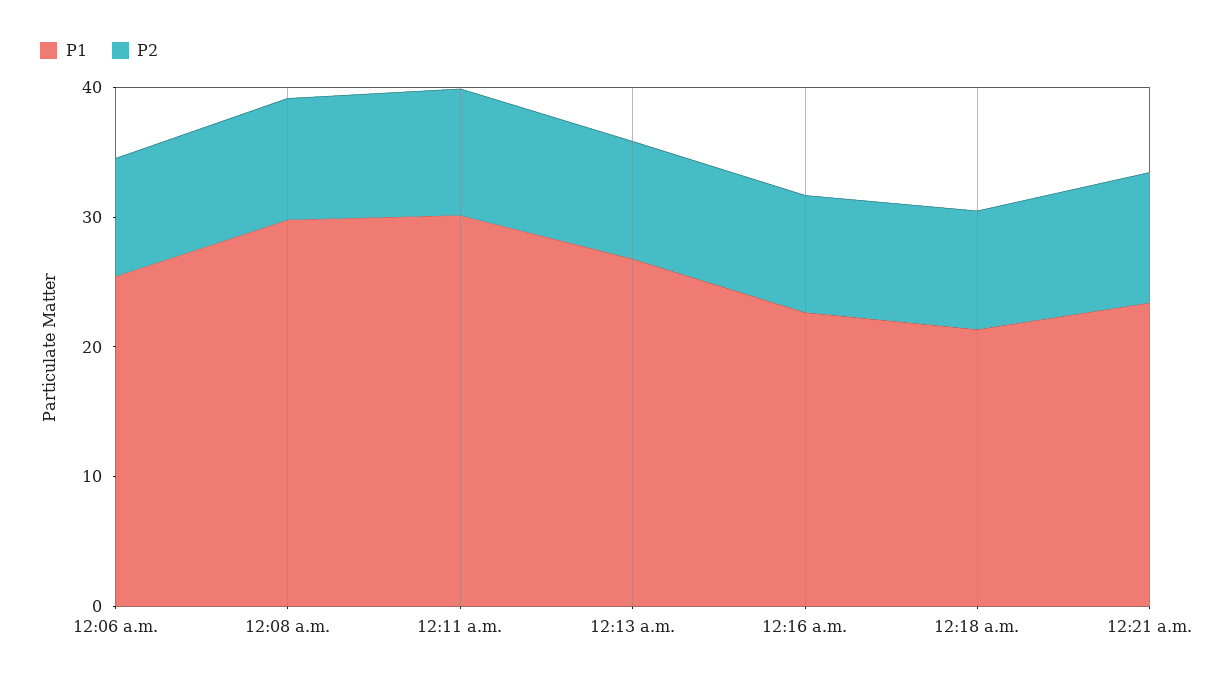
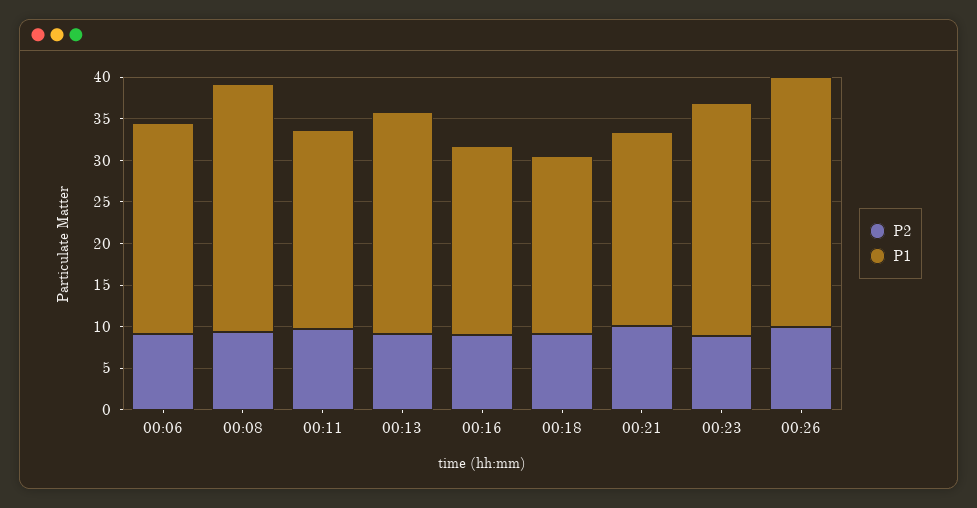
P1, 12:11 a.m.: 30 -> 24
P2, 00:23: none -> 9
P1, 00:23: none -> 28
P2, 00:26: none -> 10
P1, 00:26: none -> 30

